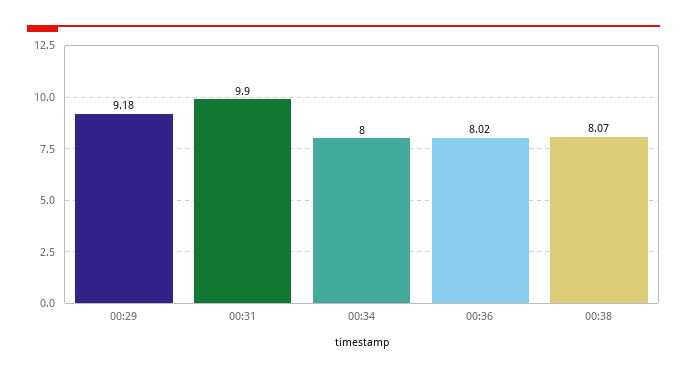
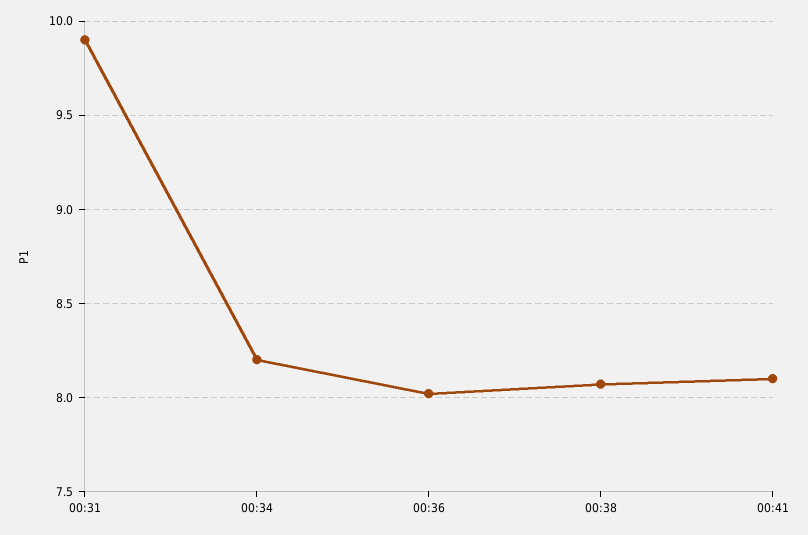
00:29: 9.18 -> none
00:34: 8 -> 8.2
00:41: none -> 8.1

